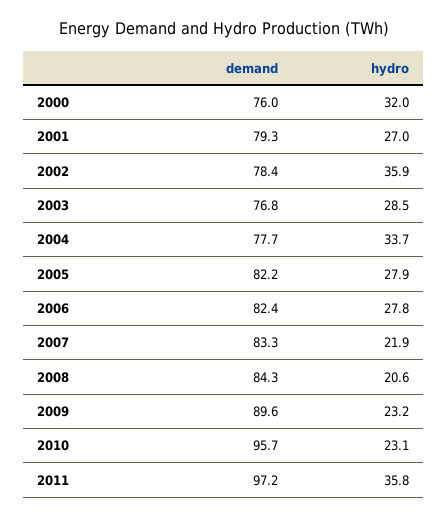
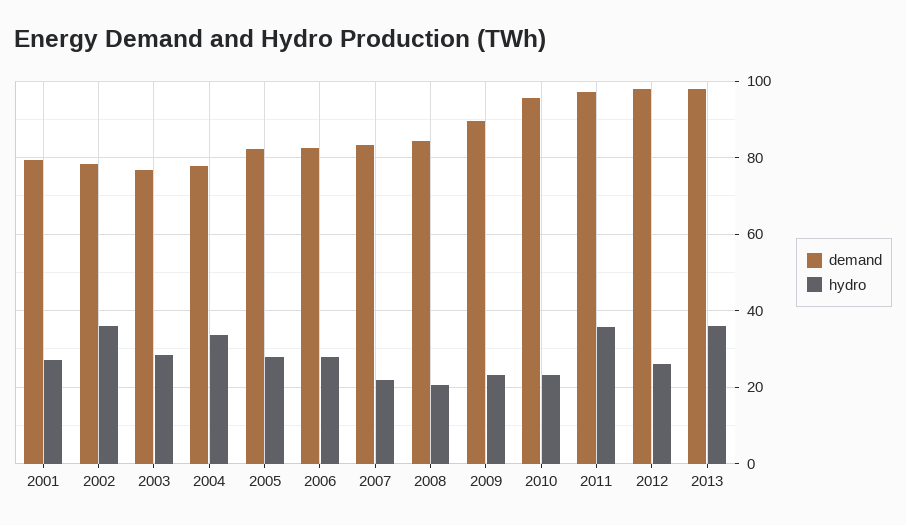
demand, 2000: 76 -> none
hydro, 2000: 32 -> none
demand, 2012: none -> 98
hydro, 2012: none -> 26
demand, 2013: none -> 98
hydro, 2013: none -> 36

